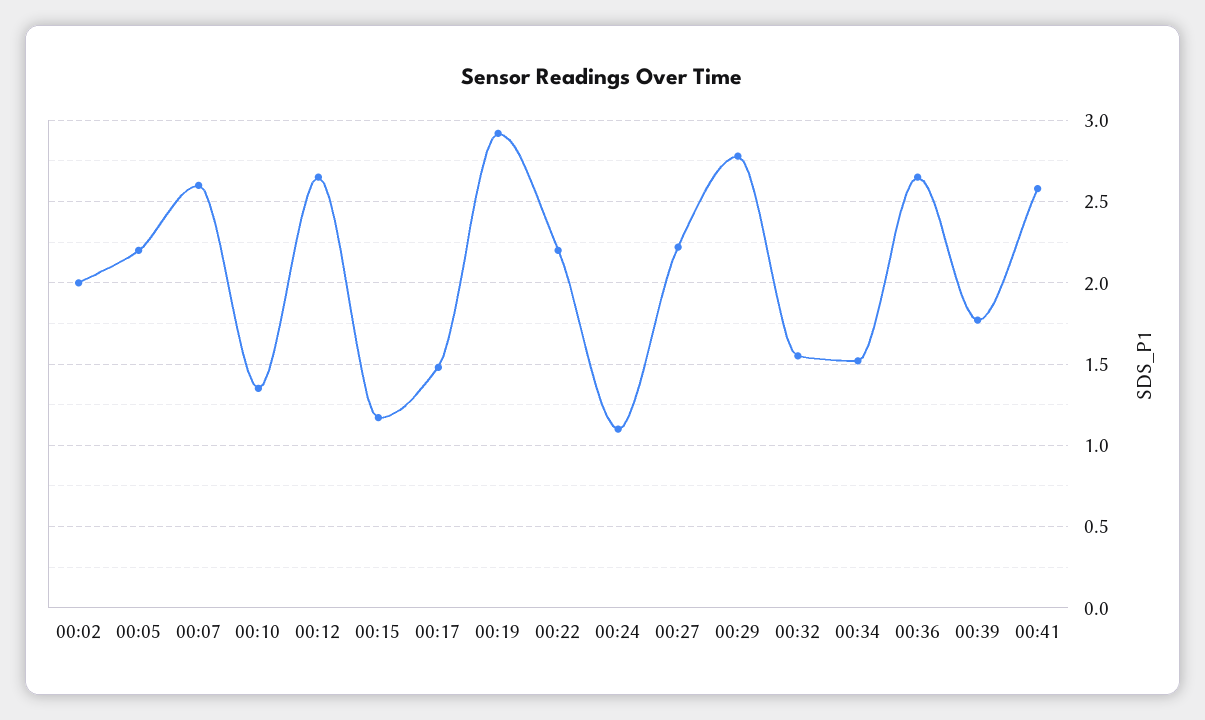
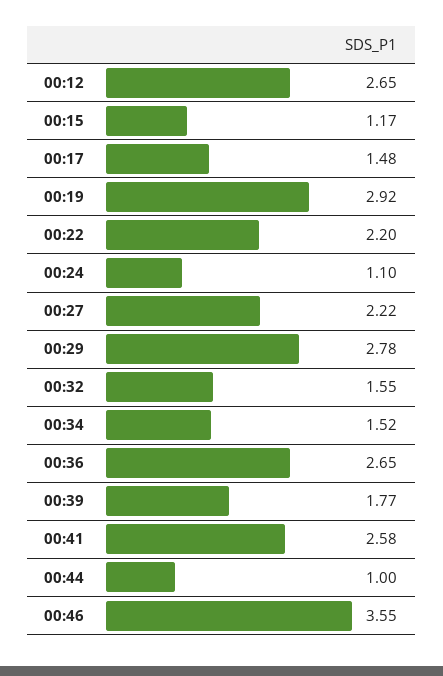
00:02: 2 -> none
00:05: 2.2 -> none
00:07: 2.6 -> none
00:10: 1.35 -> none
00:44: none -> 1
00:46: none -> 3.55

